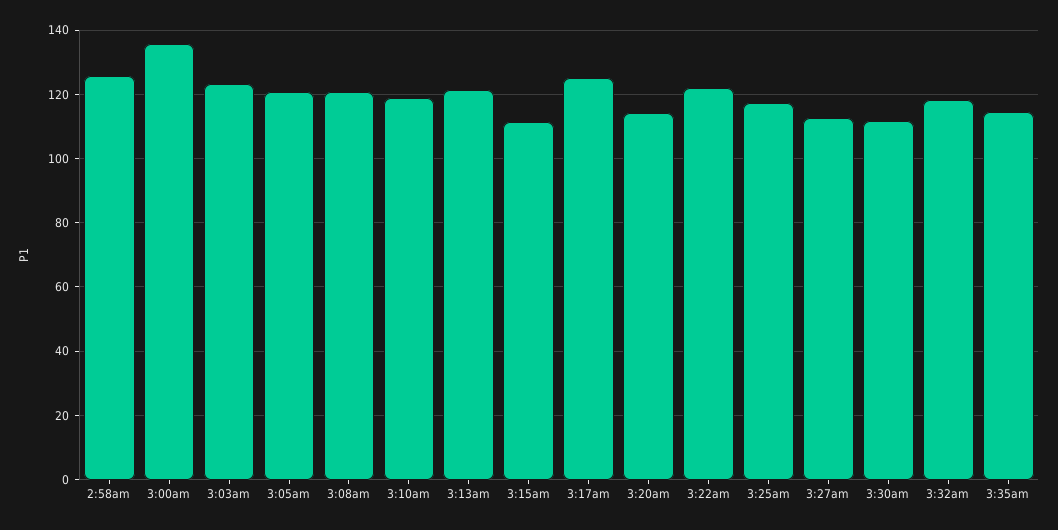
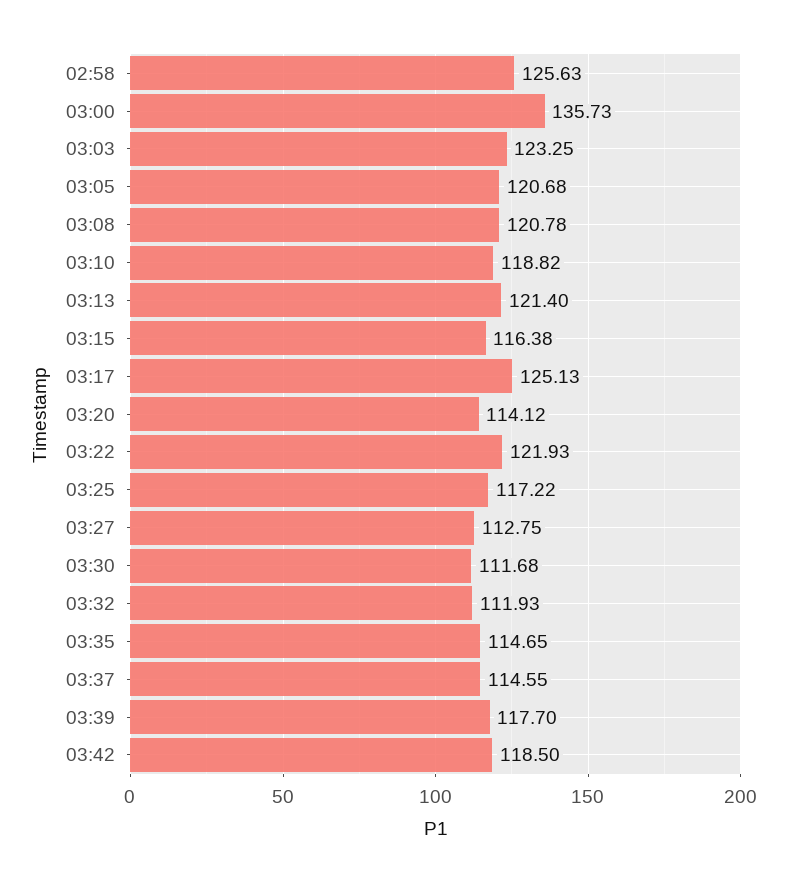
3:15am: 112 -> 116.38
3:32am: 118 -> 111.93
03:37: none -> 114.55
03:39: none -> 117.7
03:42: none -> 118.5

